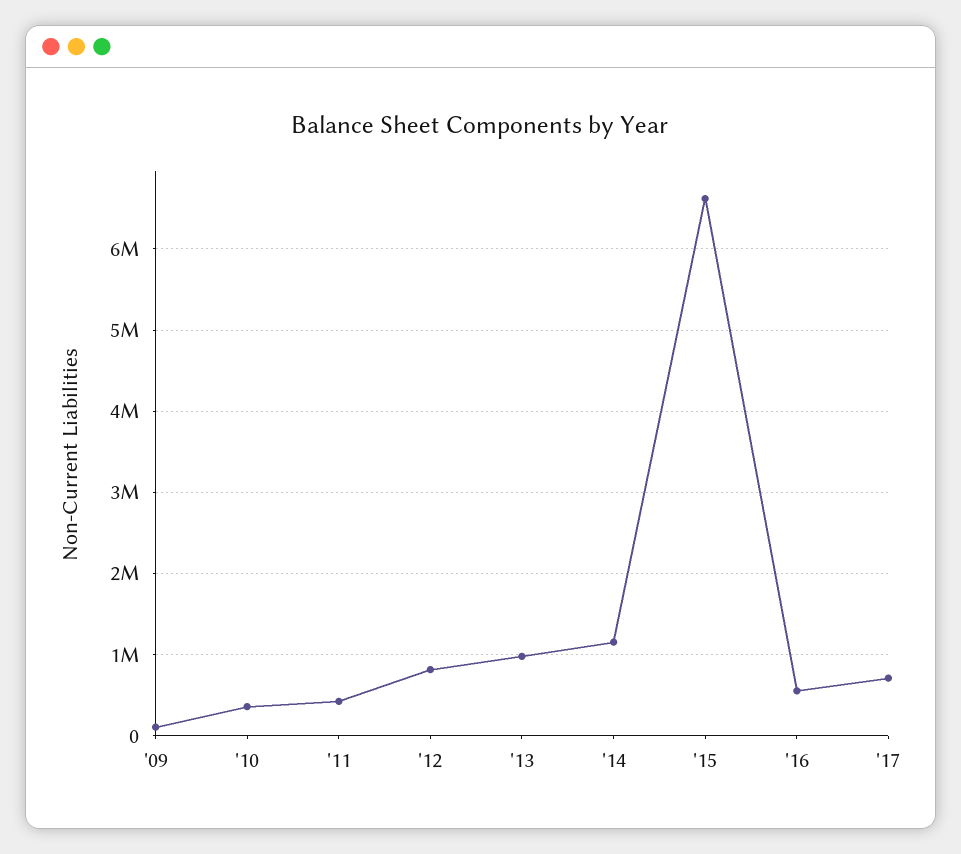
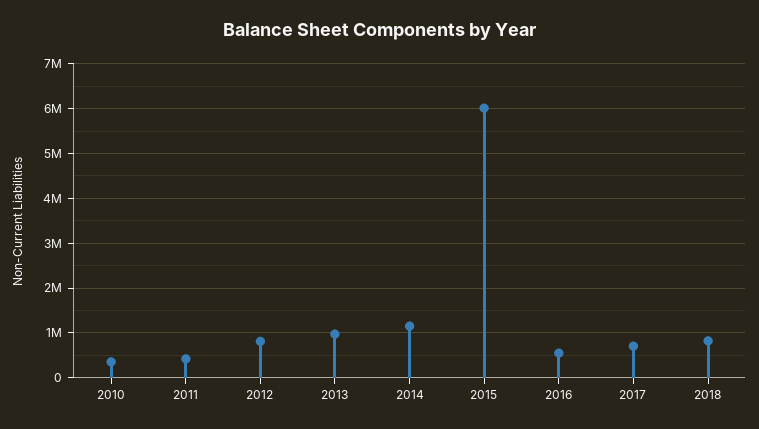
'09: 100000 -> none
'15: 6600000 -> 6000000
2018: none -> 800000

